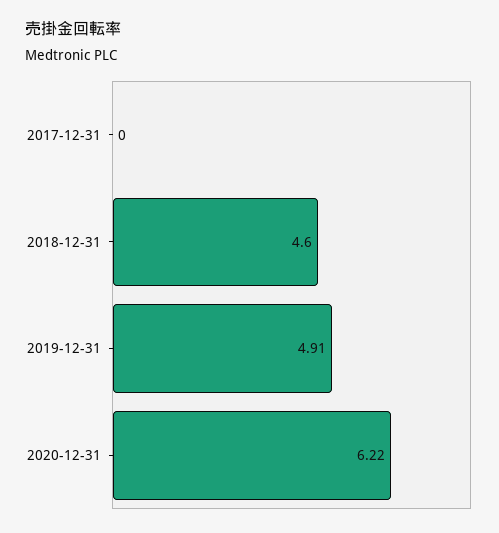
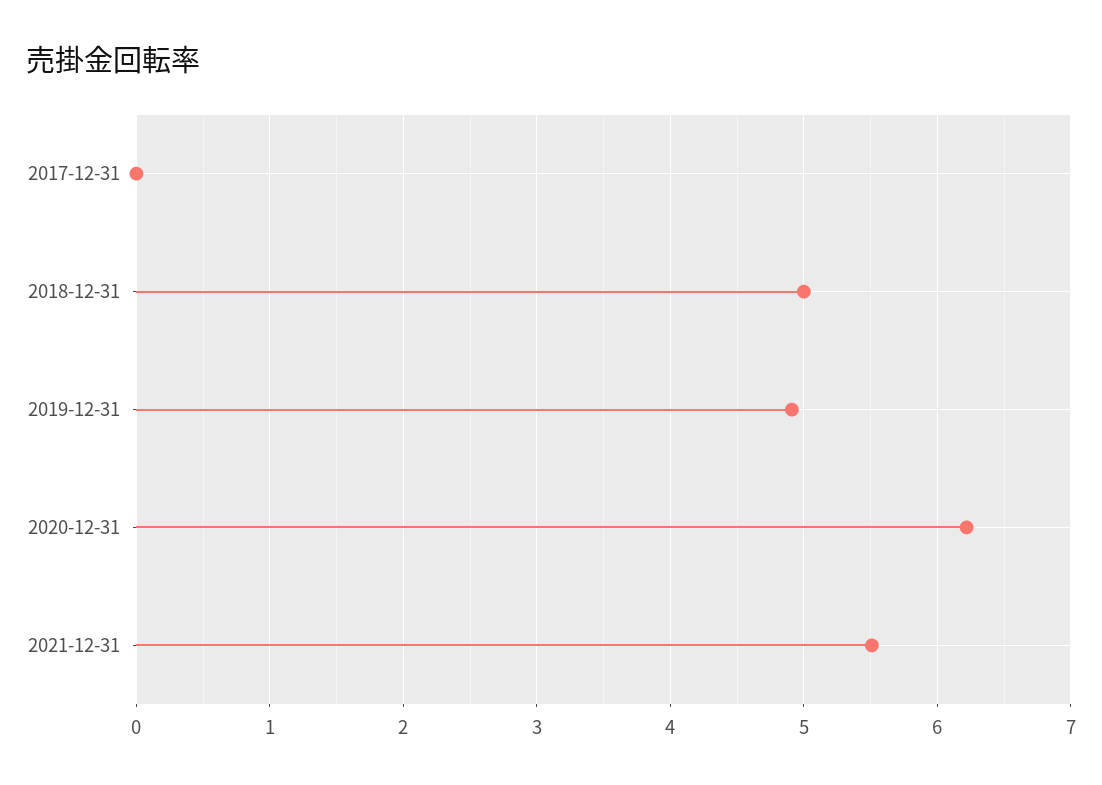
2018-12-31: 4.6 -> 5
2021-12-31: none -> 5.5

